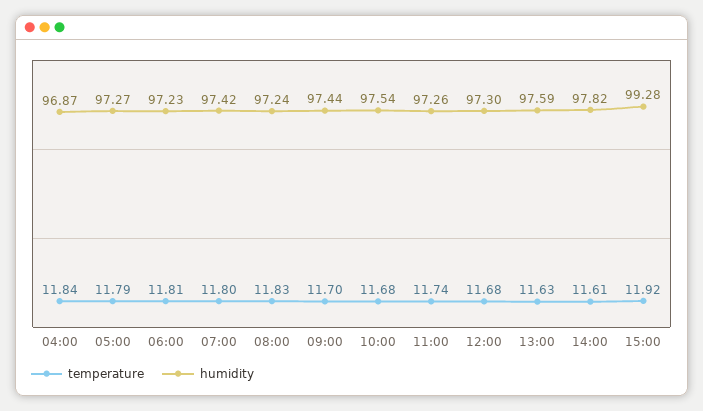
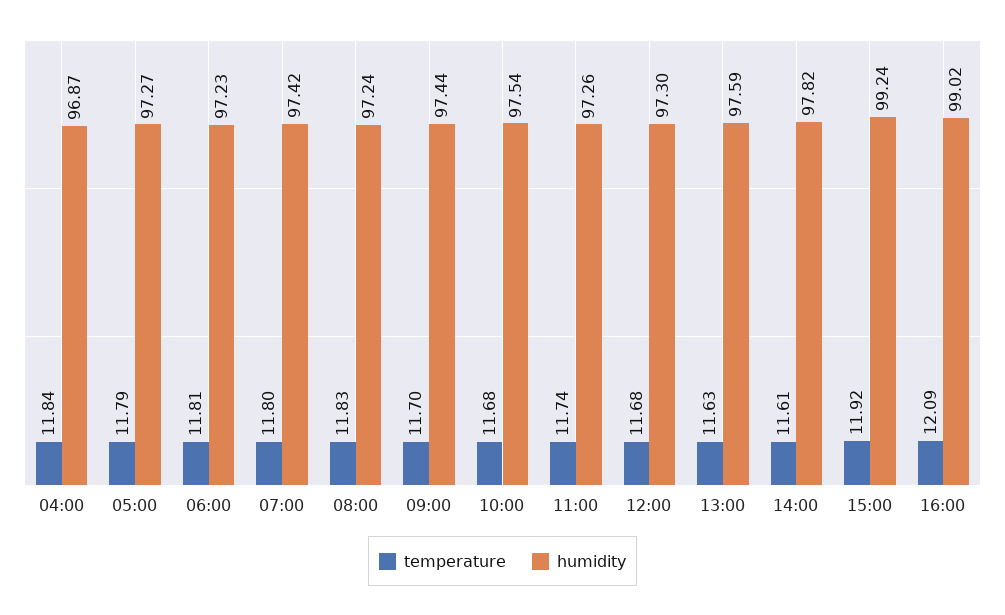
humidity, 15:00: 99.28 -> 99.24
temperature, 16:00: none -> 12.09
humidity, 16:00: none -> 99.02

